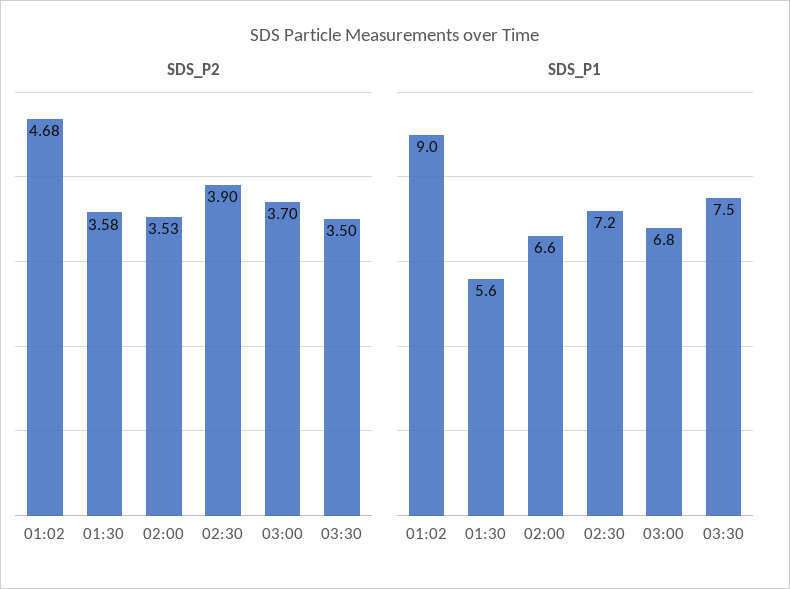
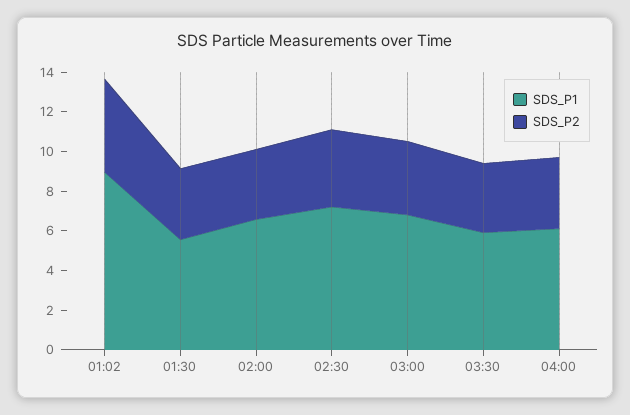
SDS_P1, 03:30: 7.5 -> 6
SDS_P1, 04:00: none -> 6
SDS_P2, 04:00: none -> 3.5

